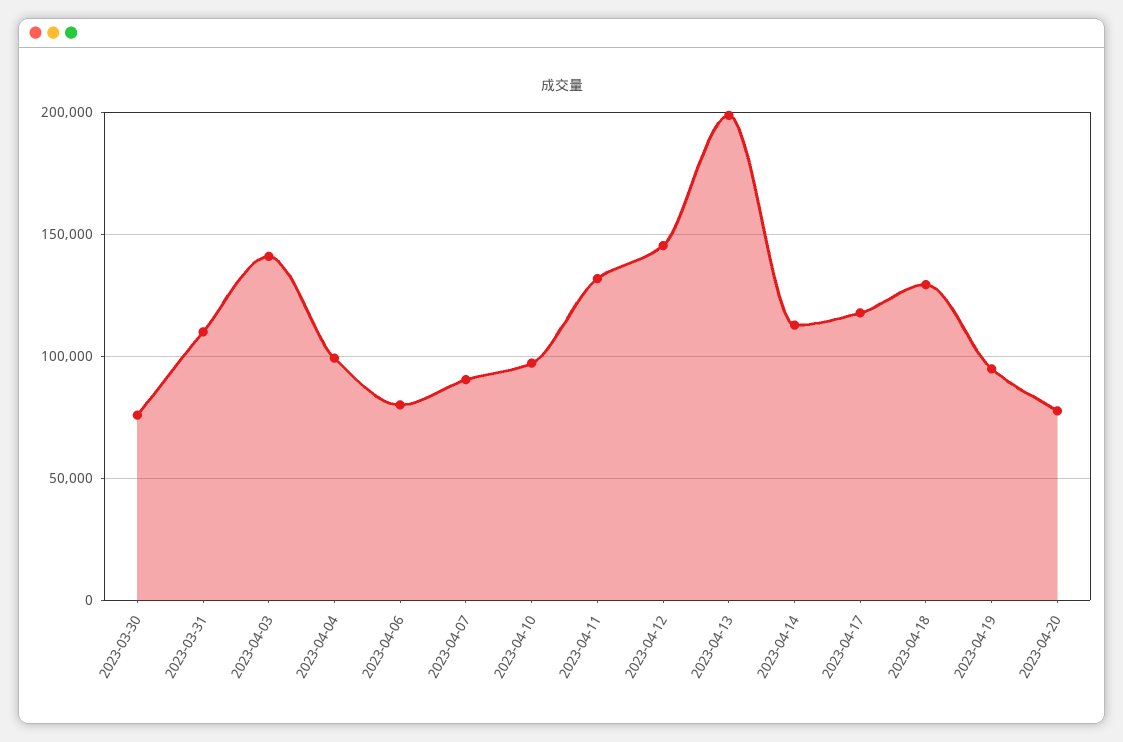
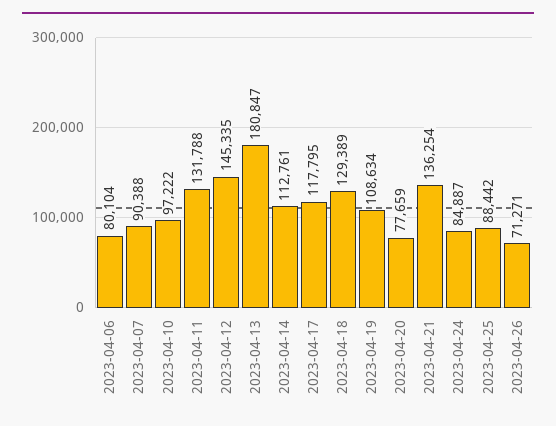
2023-03-30: 75000 -> none
2023-03-31: 110000 -> none
2023-04-03: 140000 -> none
2023-04-04: 100000 -> none
2023-04-13: 200000 -> 180847
2023-04-19: 95000 -> 108634
2023-04-21: none -> 136254
2023-04-24: none -> 84887
2023-04-25: none -> 88442
2023-04-26: none -> 71271

